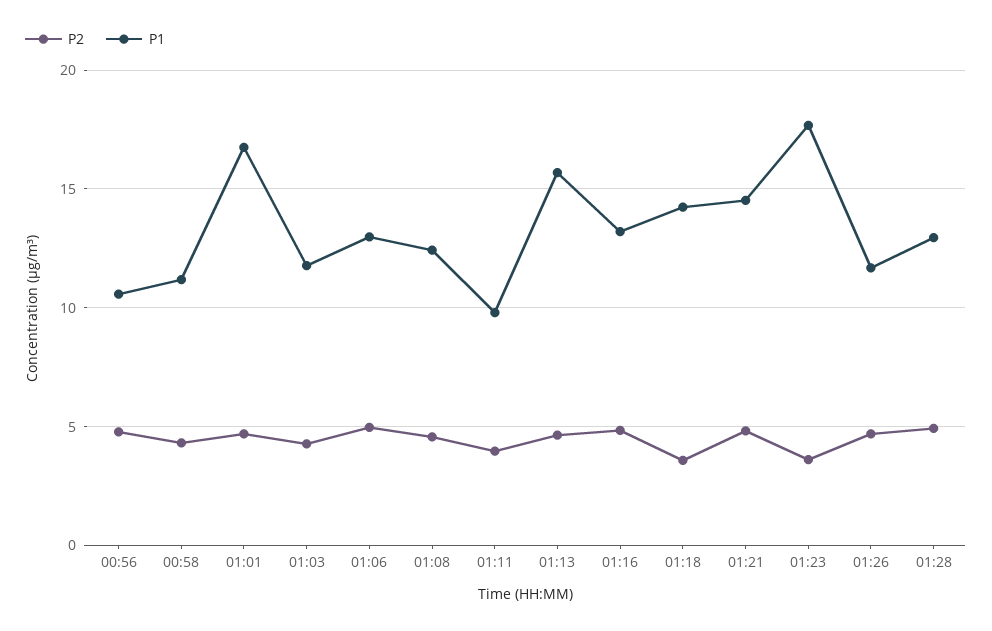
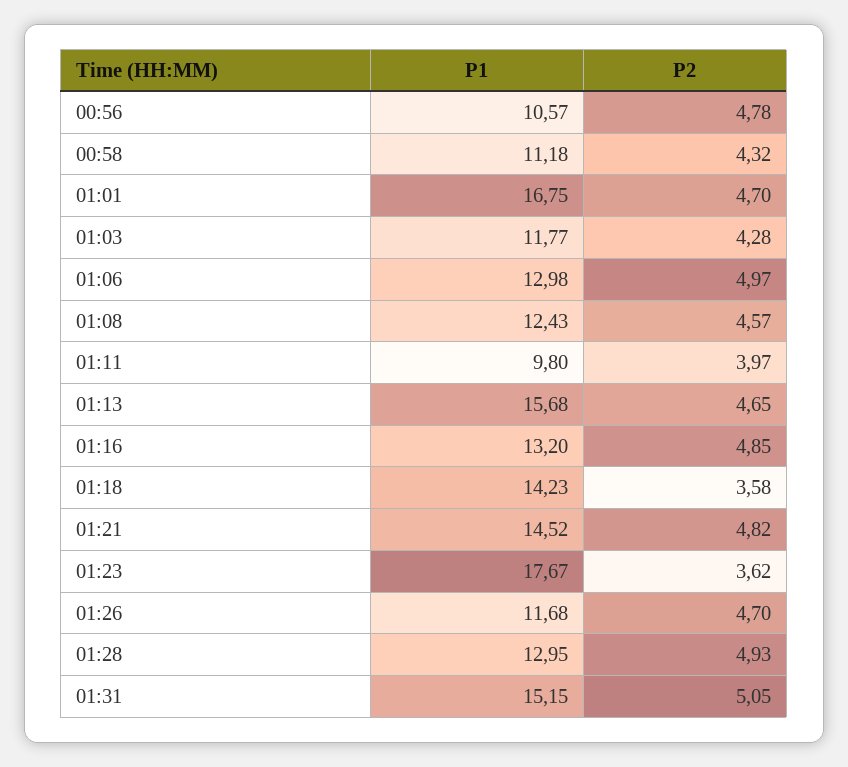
P1, 01:31: none -> 15.15
P2, 01:31: none -> 5.05

